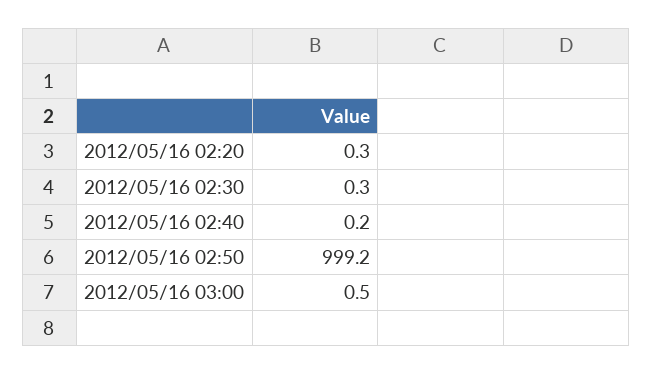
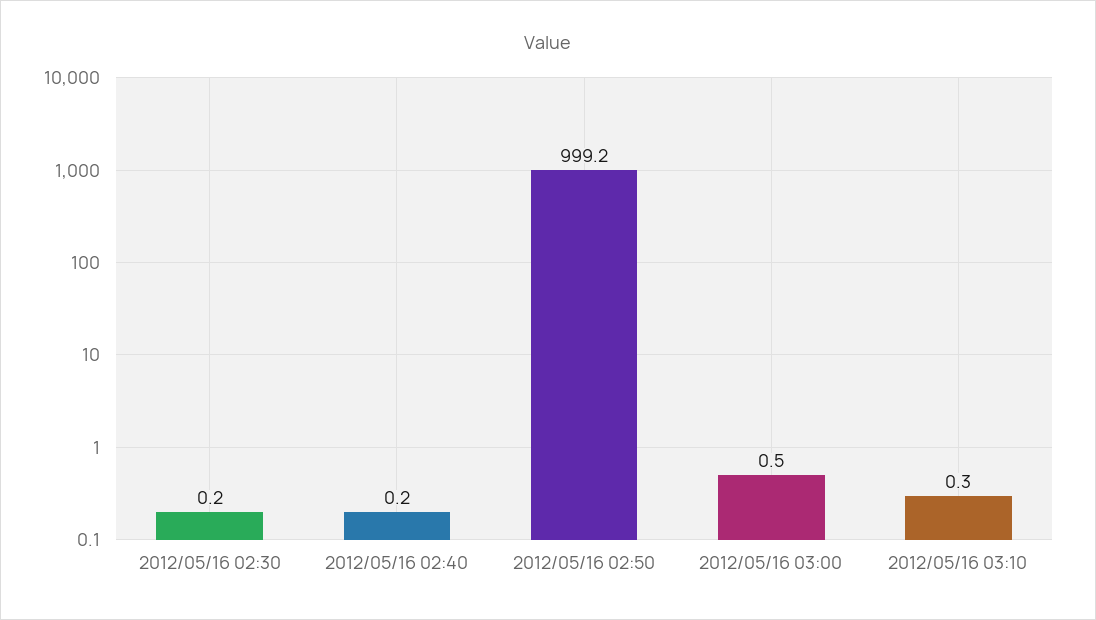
2012/05/16 02:20: 0.3 -> none
2012/05/16 02:30: 0.3 -> 0.2
2012/05/16 03:10: none -> 0.3

